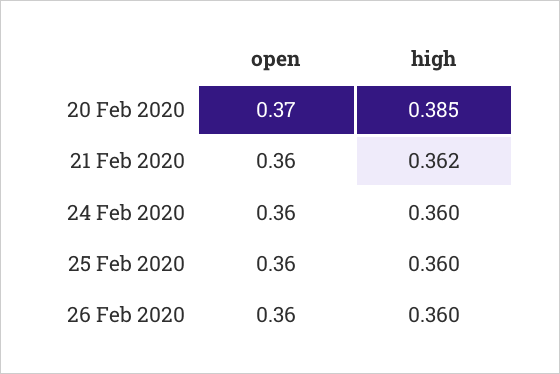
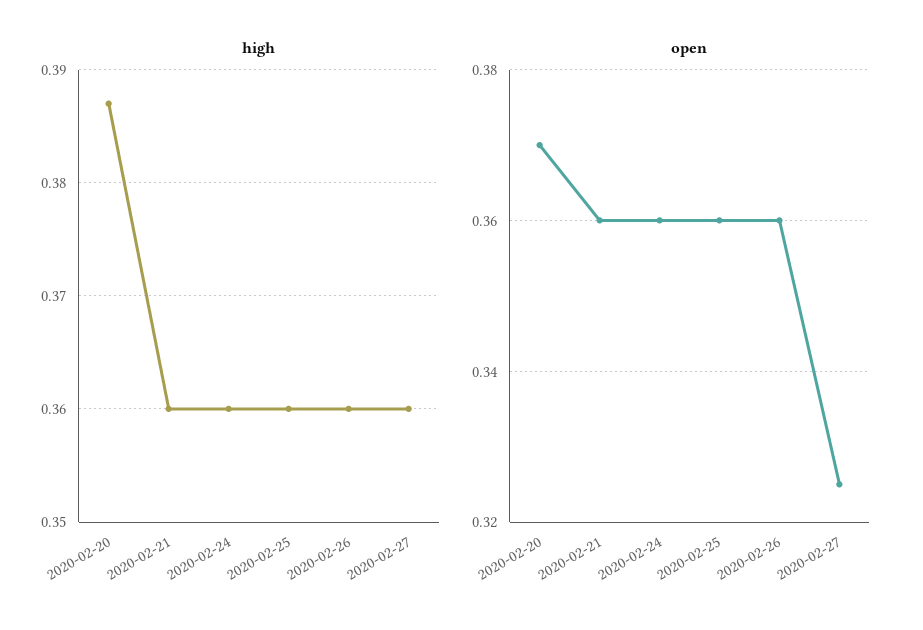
high, 20 Feb 2020: 0.385 -> 0.387
high, 21 Feb 2020: 0.362 -> 0.36
high, 2020-02-27: none -> 0.36
open, 2020-02-27: none -> 0.325

